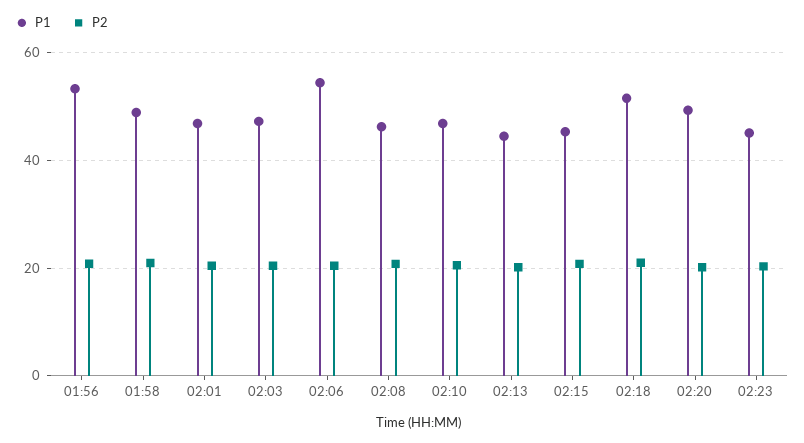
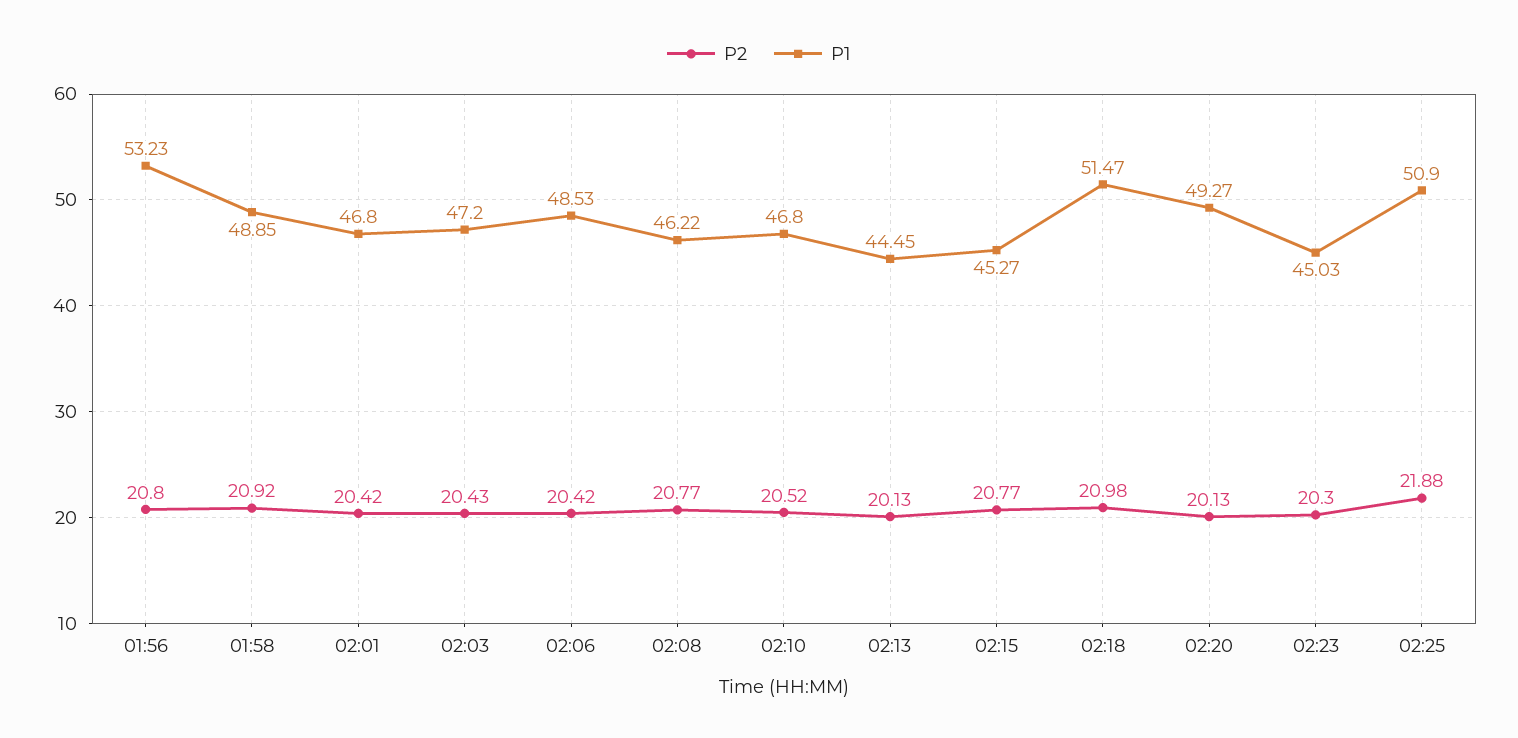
P1, 02:06: 54 -> 48.53
P2, 02:25: none -> 21.88
P1, 02:25: none -> 50.9

